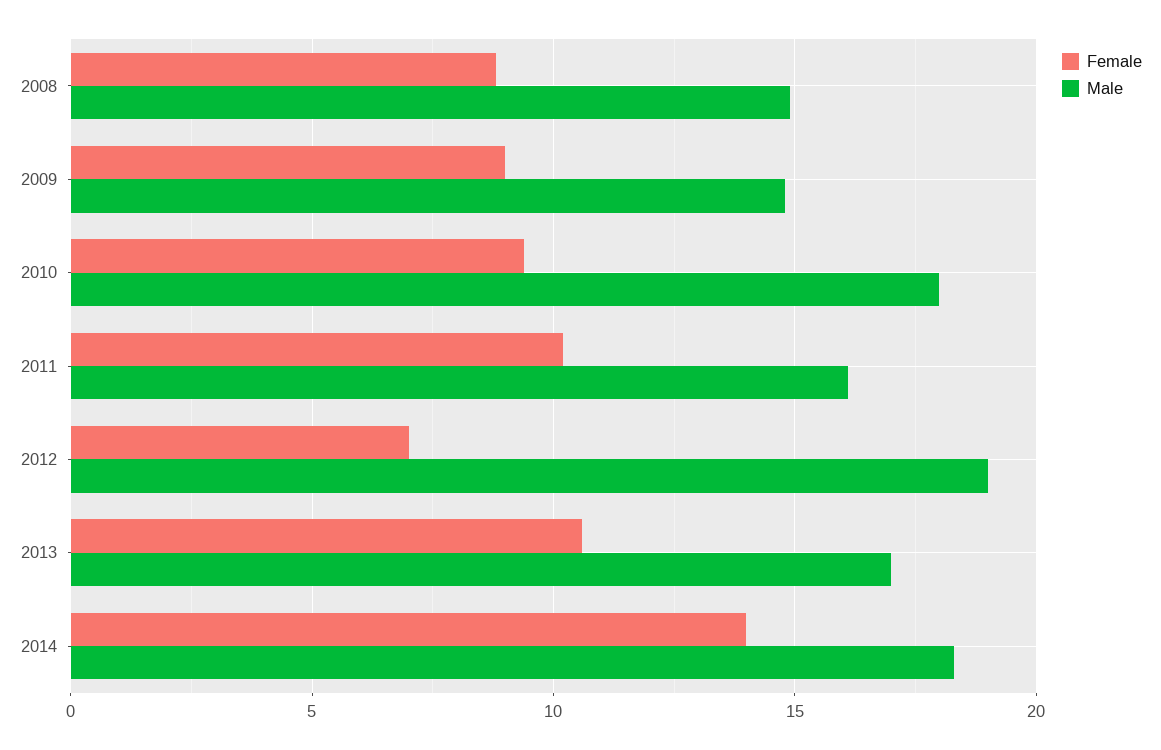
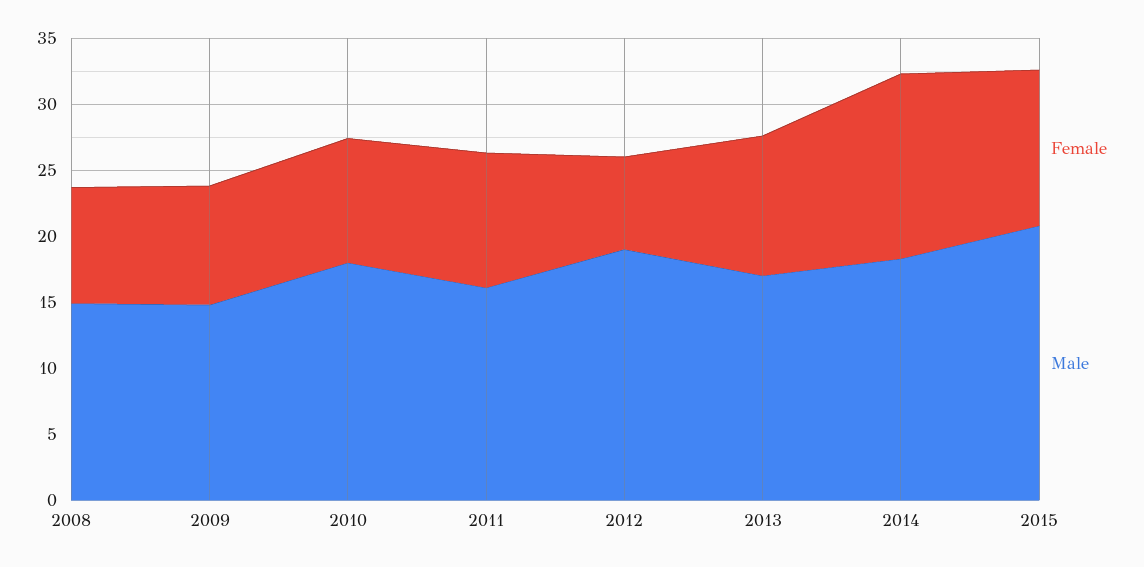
Female, 2015: none -> 12
Male, 2015: none -> 21

